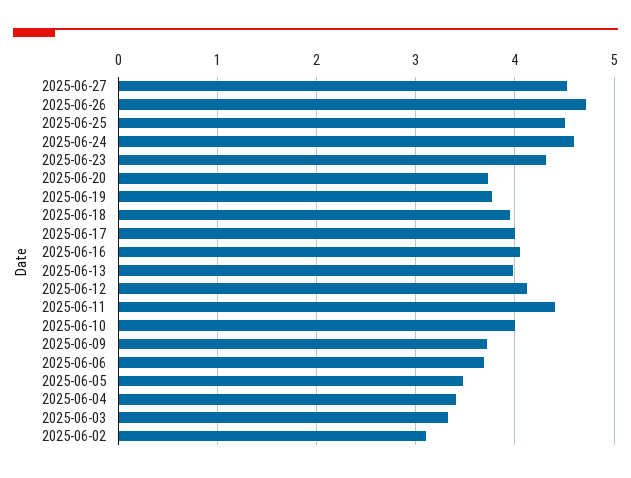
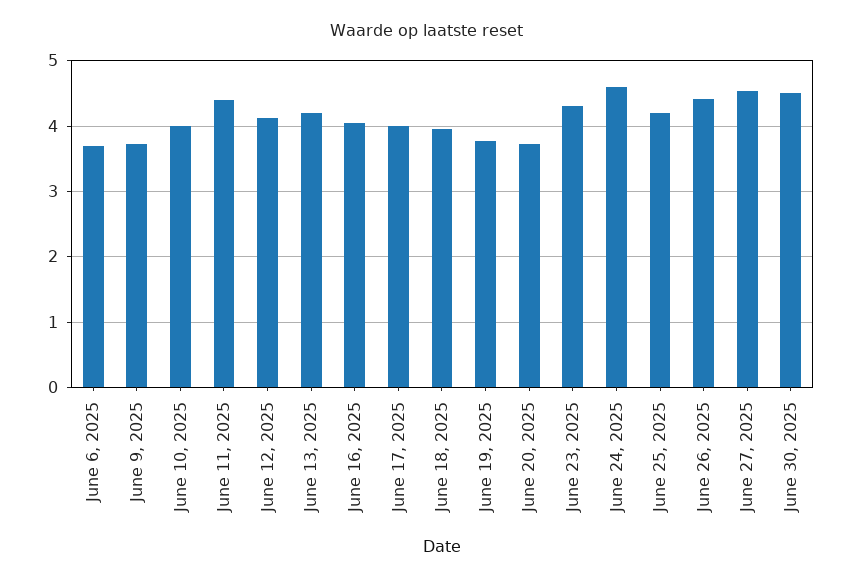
2025-06-26: 4.7 -> 4.4
2025-06-25: 4.5 -> 4.2
2025-06-13: 4 -> 4.2
2025-06-05: 3.5 -> none
2025-06-04: 3.4 -> none
2025-06-03: 3.3 -> none
2025-06-02: 3.1 -> none
June 30, 2025: none -> 4.5

